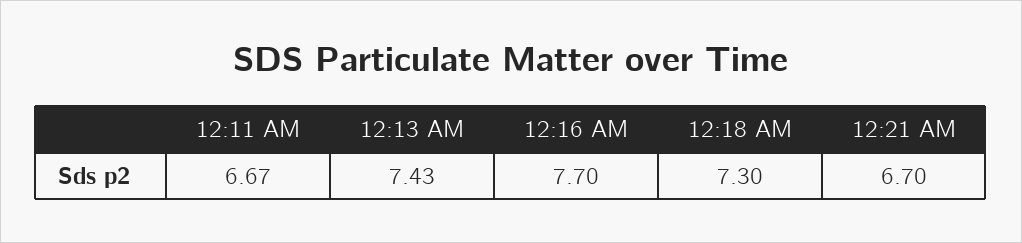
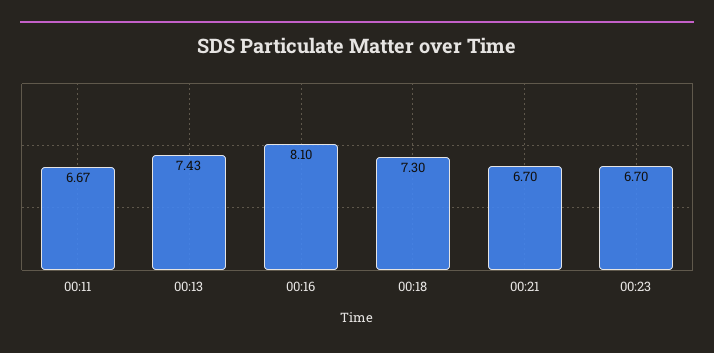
12:16 AM: 7.7 -> 8.1
00:23: none -> 6.7

